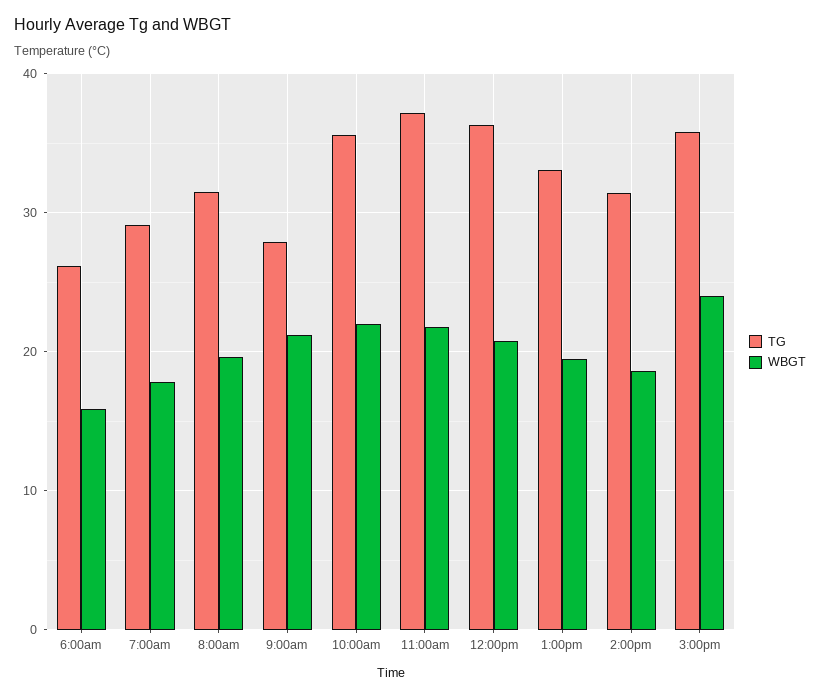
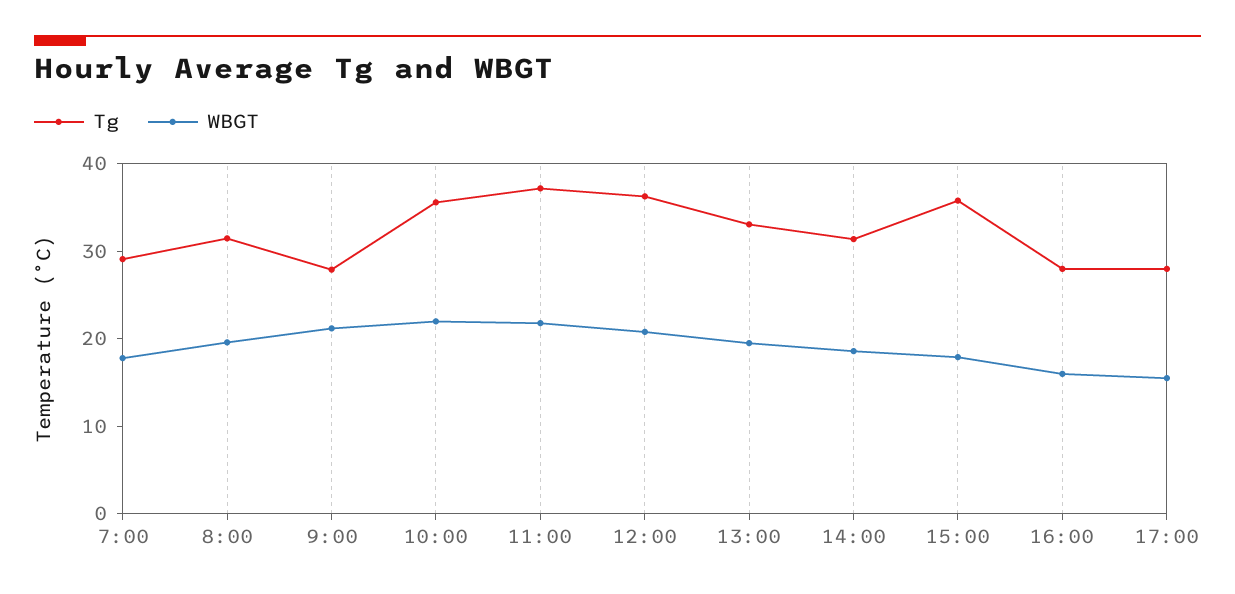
TG, 6:00am: 26 -> none
WBGT, 6:00am: 16 -> none
WBGT, 3:00pm: 24 -> 18
TG, 16:00: none -> 28
WBGT, 16:00: none -> 16
TG, 17:00: none -> 28
WBGT, 17:00: none -> 16

